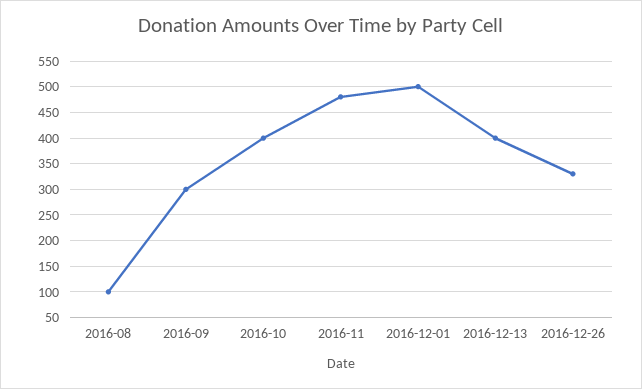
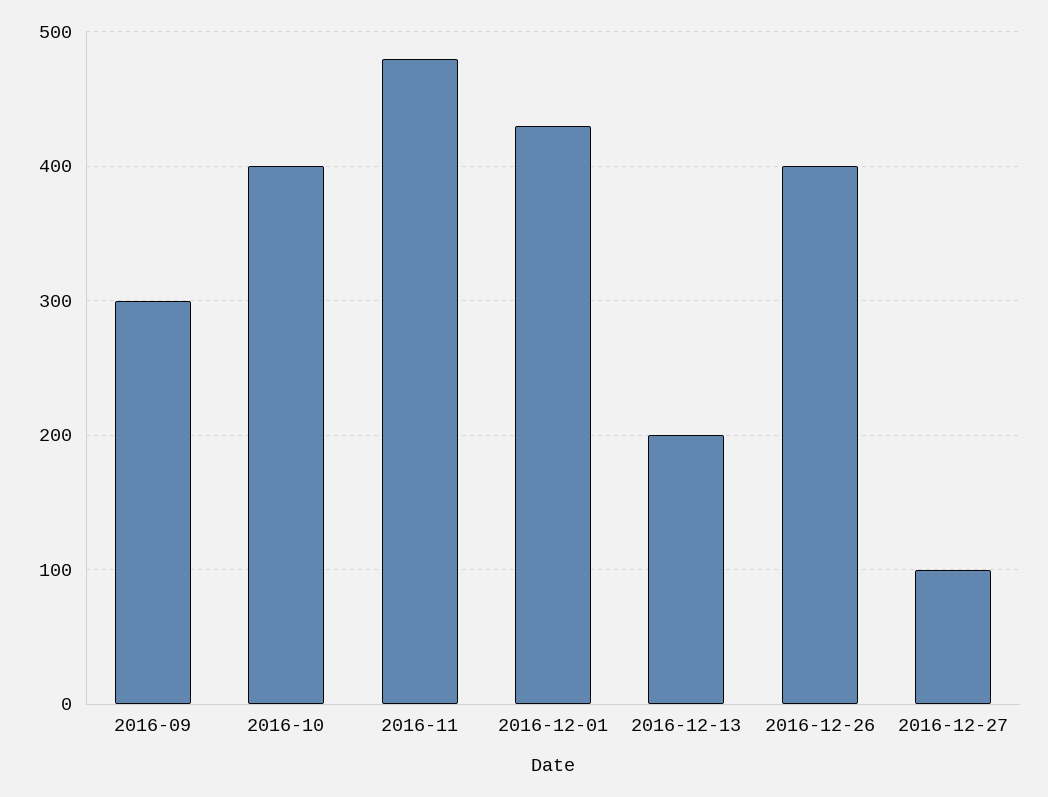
2016-08: 100 -> none
2016-12-01: 500 -> 430
2016-12-13: 400 -> 200
2016-12-26: 325 -> 400
2016-12-27: none -> 100

